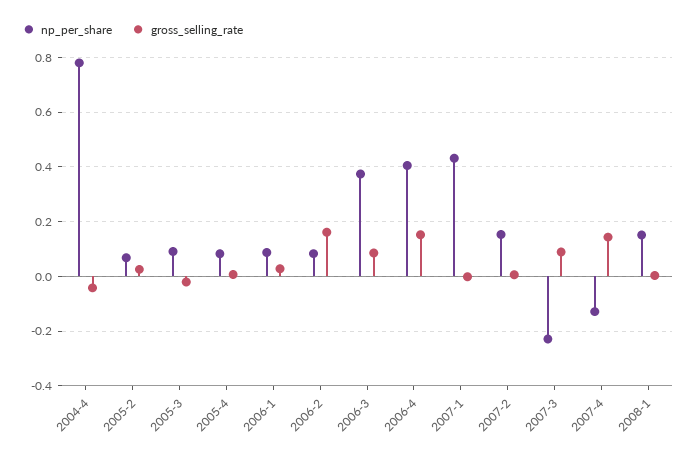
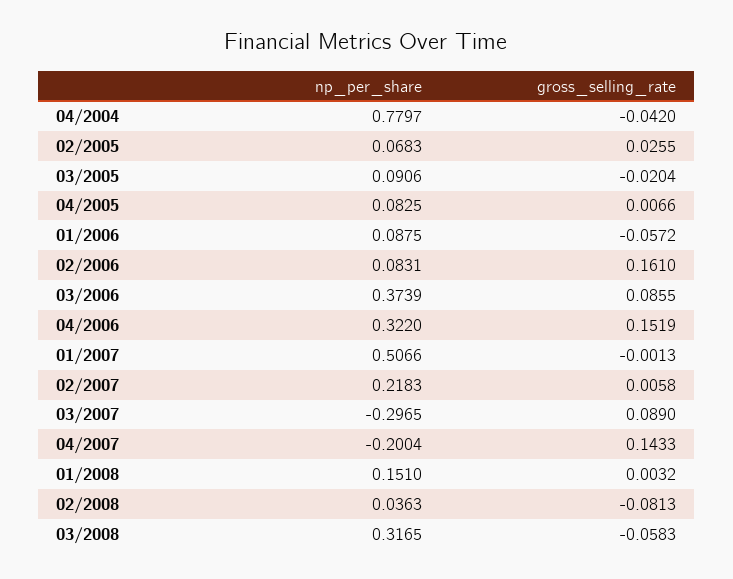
gross_selling_rate, 2006-1: 0.025 -> -0.0572
np_per_share, 2006-4: 0.4 -> 0.322
np_per_share, 2007-1: 0.425 -> 0.5066
np_per_share, 2007-2: 0.15 -> 0.2183
np_per_share, 2007-3: -0.225 -> -0.2965
np_per_share, 2007-4: -0.125 -> -0.2004
np_per_share, 02/2008: none -> 0.0363
gross_selling_rate, 02/2008: none -> -0.0813
np_per_share, 03/2008: none -> 0.3165
gross_selling_rate, 03/2008: none -> -0.0583

